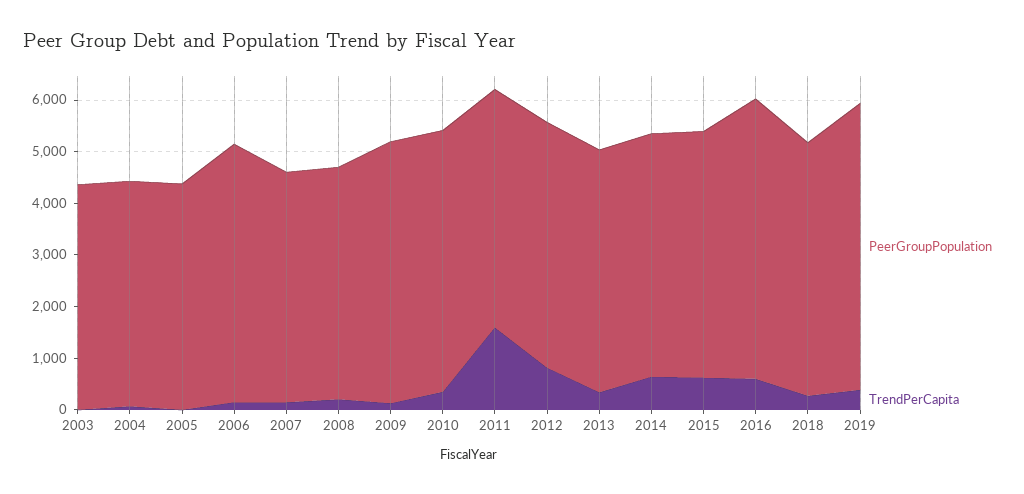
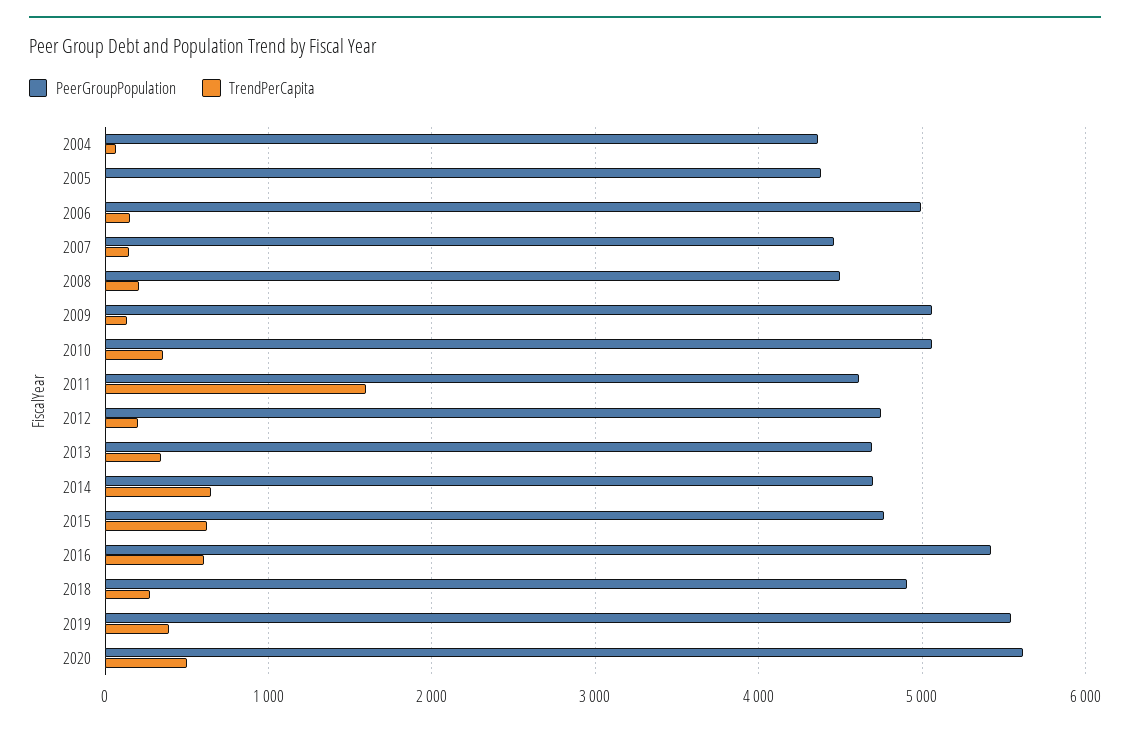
PeerGroupPopulation, 2003: 4400 -> none
TrendPerCapita, 2003: 0 -> none
TrendPerCapita, 2012: 800 -> 200
PeerGroupPopulation, 2020: none -> 5600
TrendPerCapita, 2020: none -> 500

